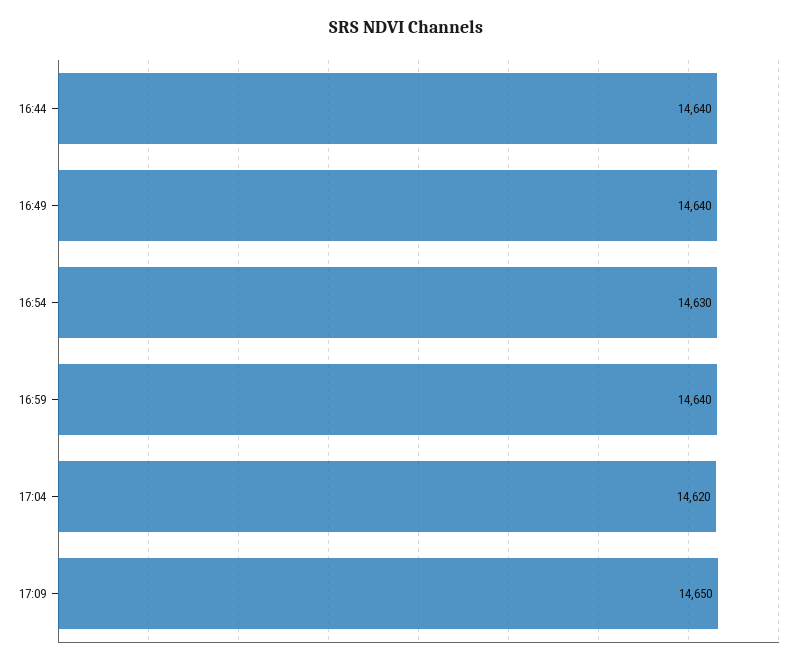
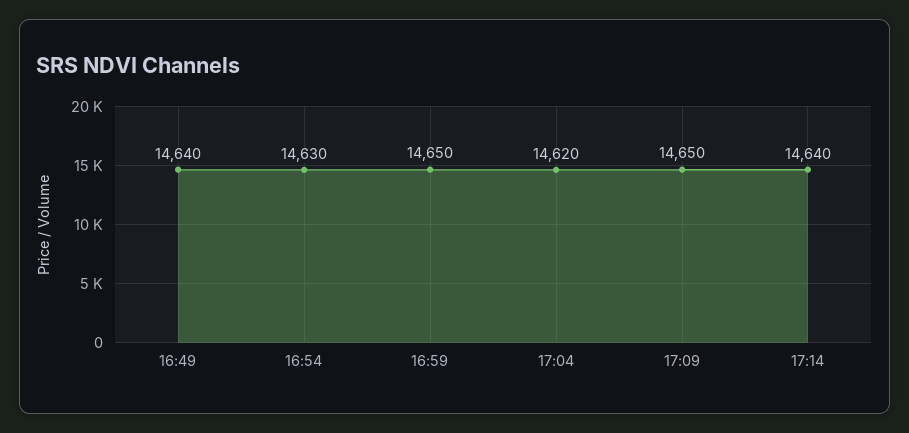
16:44: 14640 -> none
16:59: 14640 -> 14650
17:14: none -> 14640

